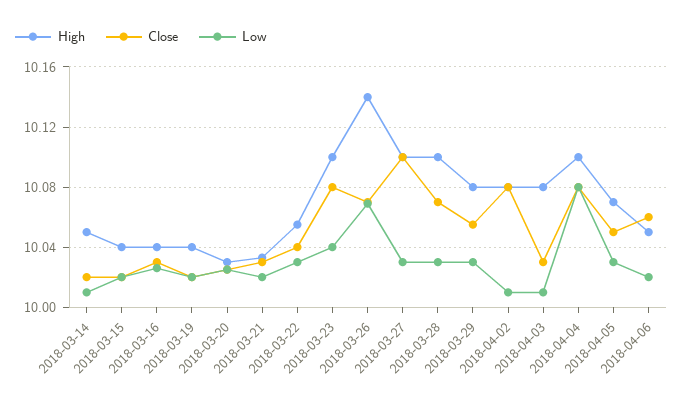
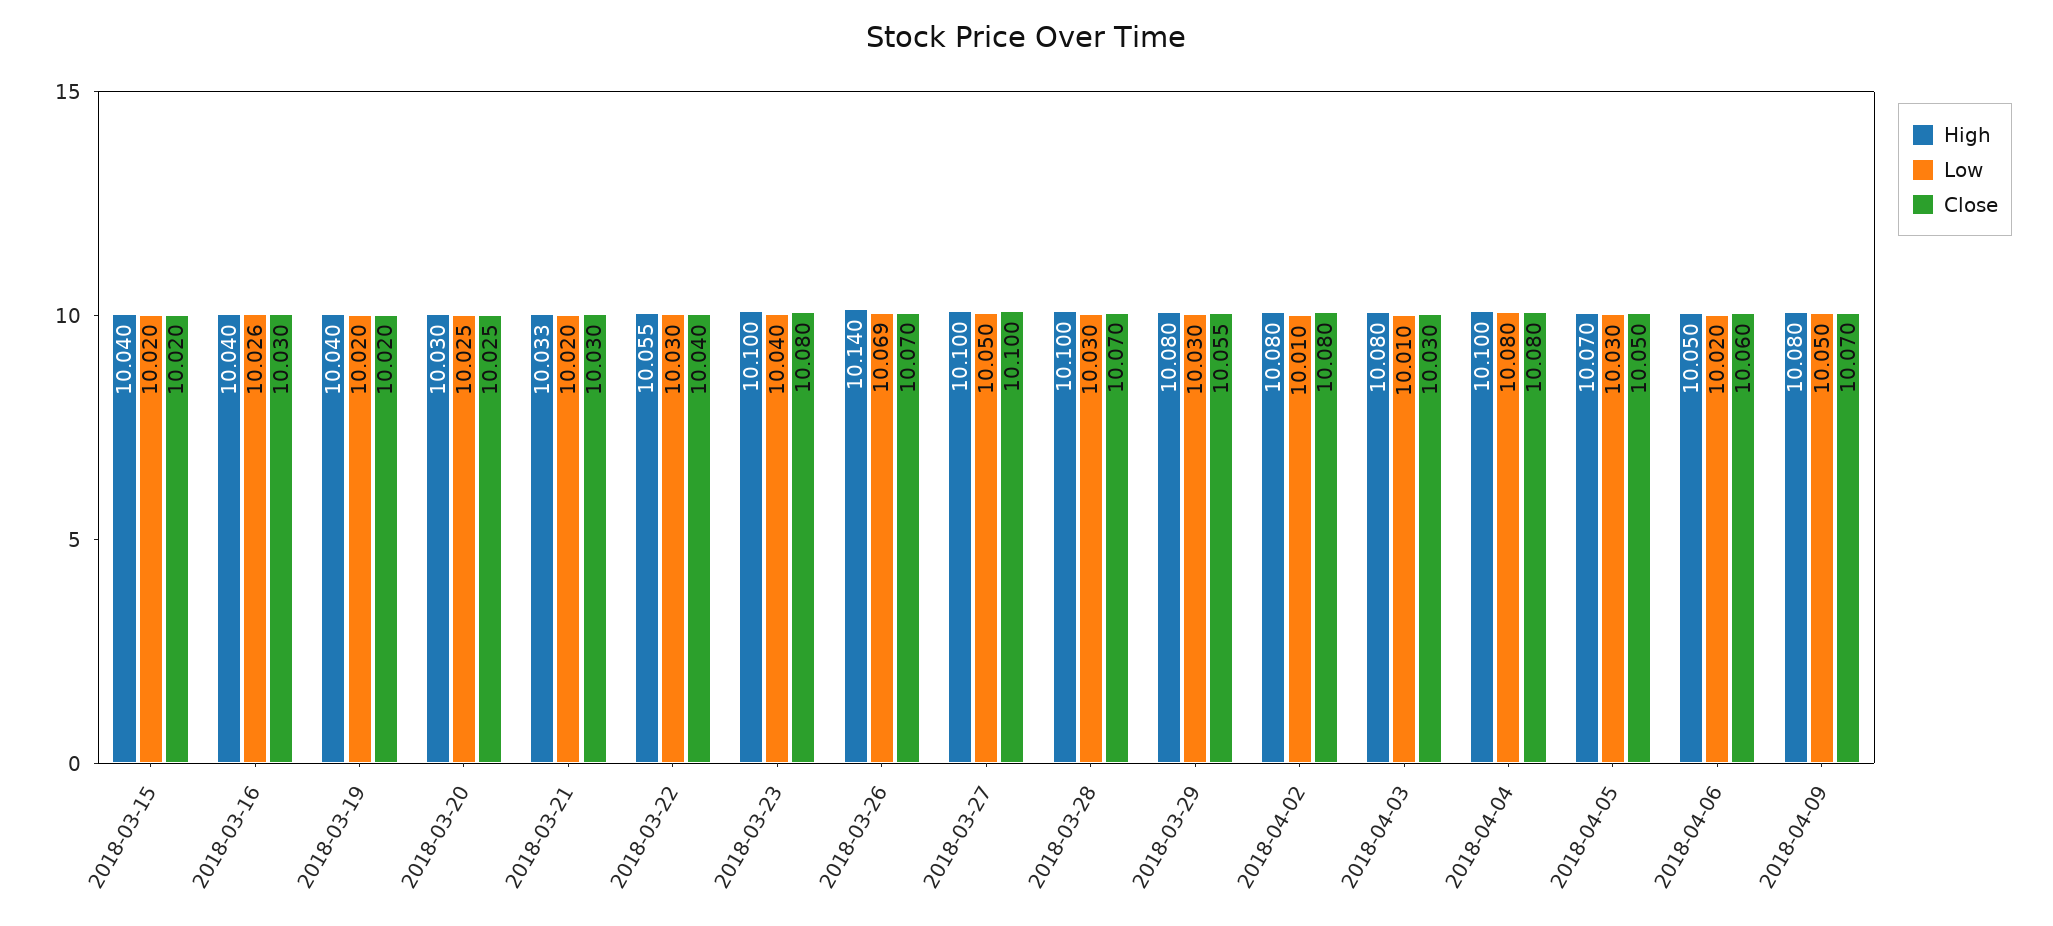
High, 2018-03-14: 10.05 -> none
Close, 2018-03-14: 10.02 -> none
Low, 2018-03-14: 10.01 -> none
Low, 2018-03-27: 10.03 -> 10.05
High, 2018-04-09: none -> 10.08
Low, 2018-04-09: none -> 10.05
Close, 2018-04-09: none -> 10.07

